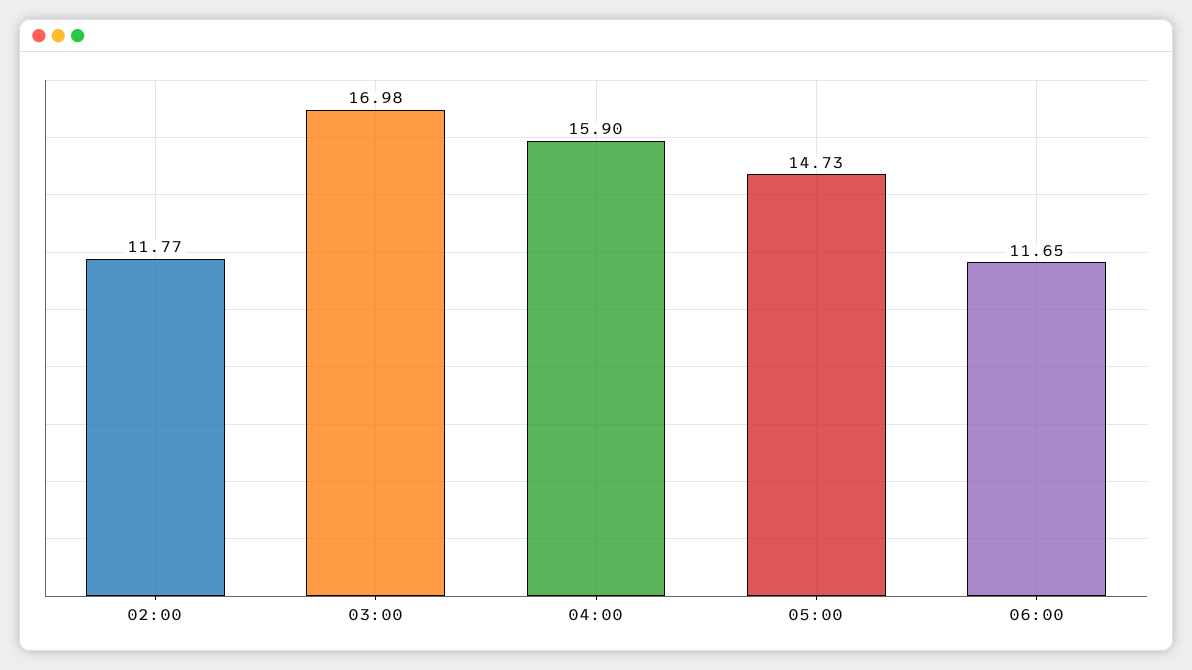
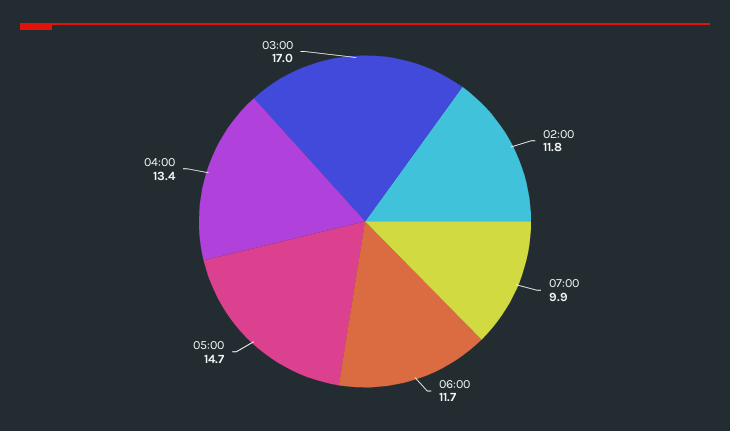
04:00: 15.9 -> 13.4
07:00: none -> 9.9

